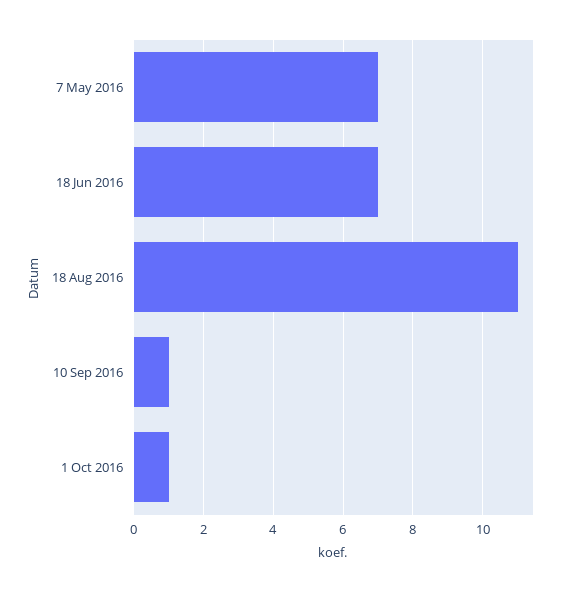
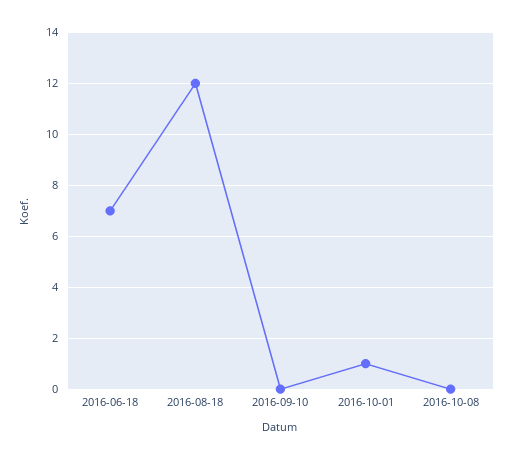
7 May 2016: 7 -> none
18 Aug 2016: 11 -> 12
10 Sep 2016: 1 -> 0
2016-10-08: none -> 0

